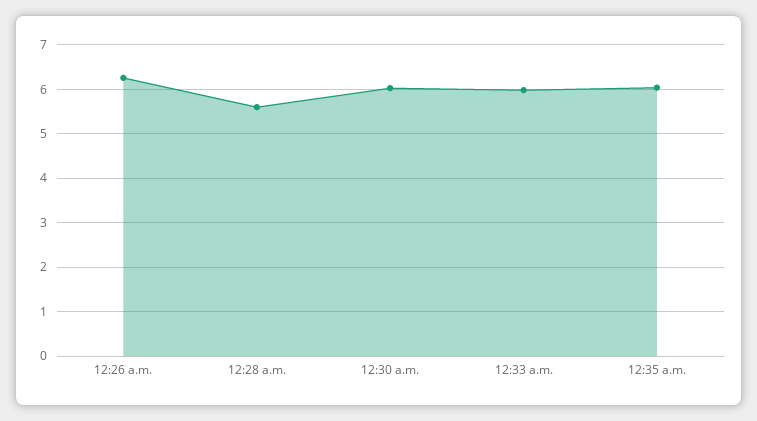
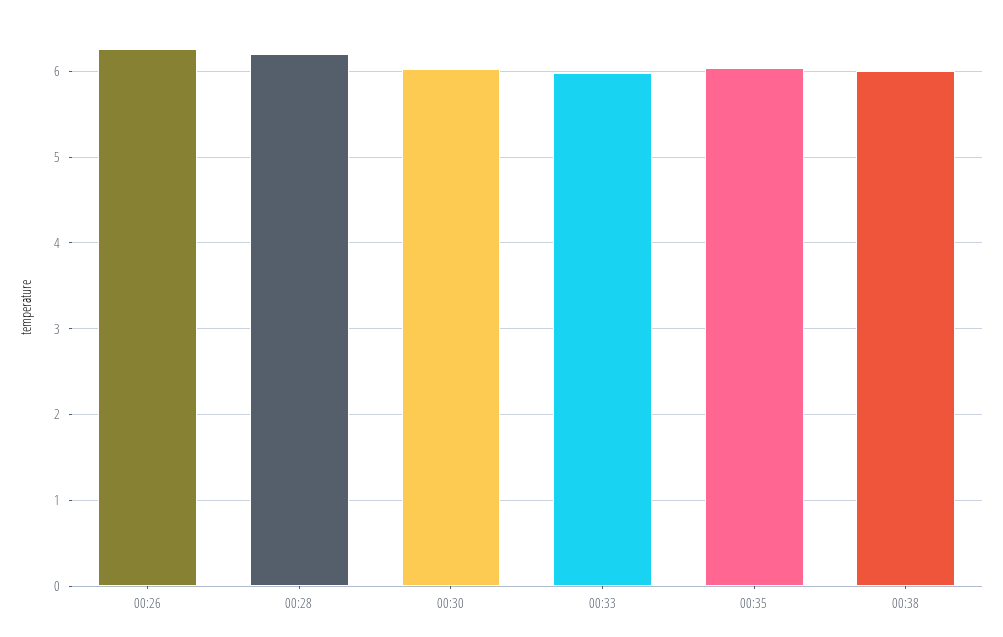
12:28 a.m.: 5.6 -> 6.2
00:38: none -> 6

